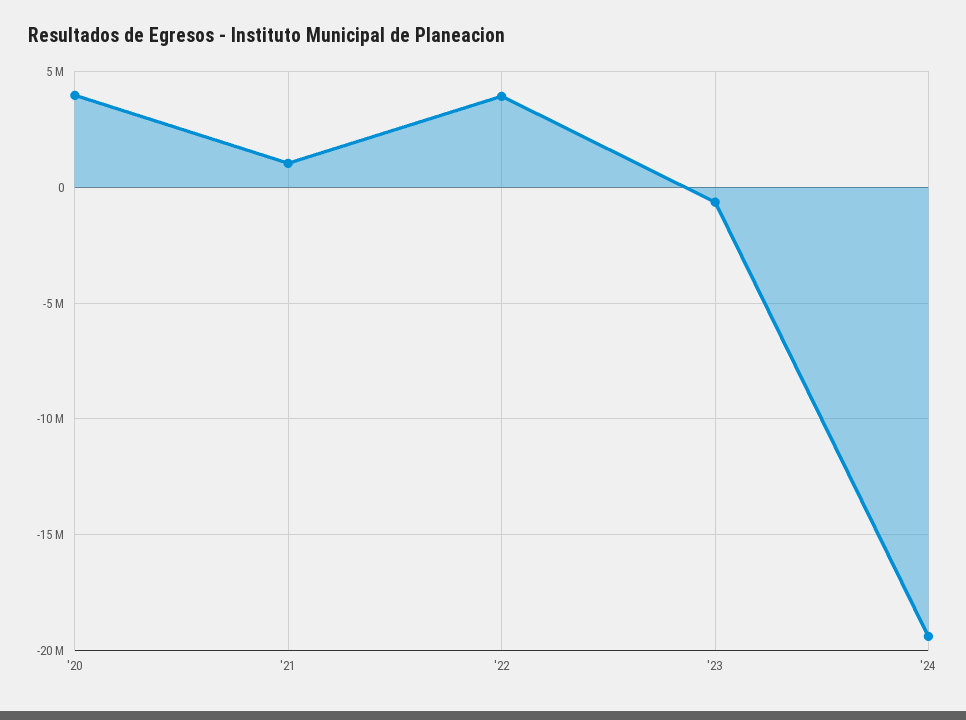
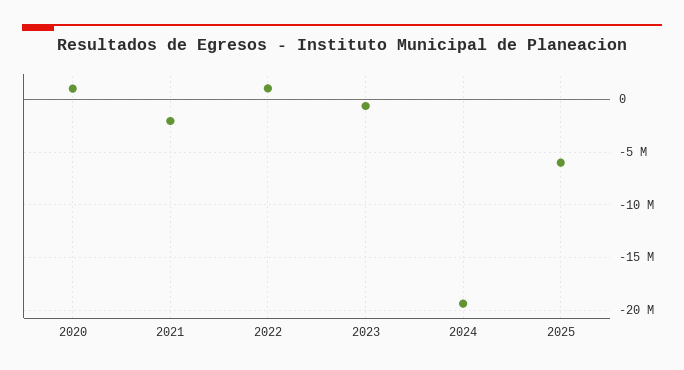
'20: 4000000 -> 1000000
'21: 1000000 -> -2000000
'22: 4000000 -> 1000000
2025: none -> -6000000

